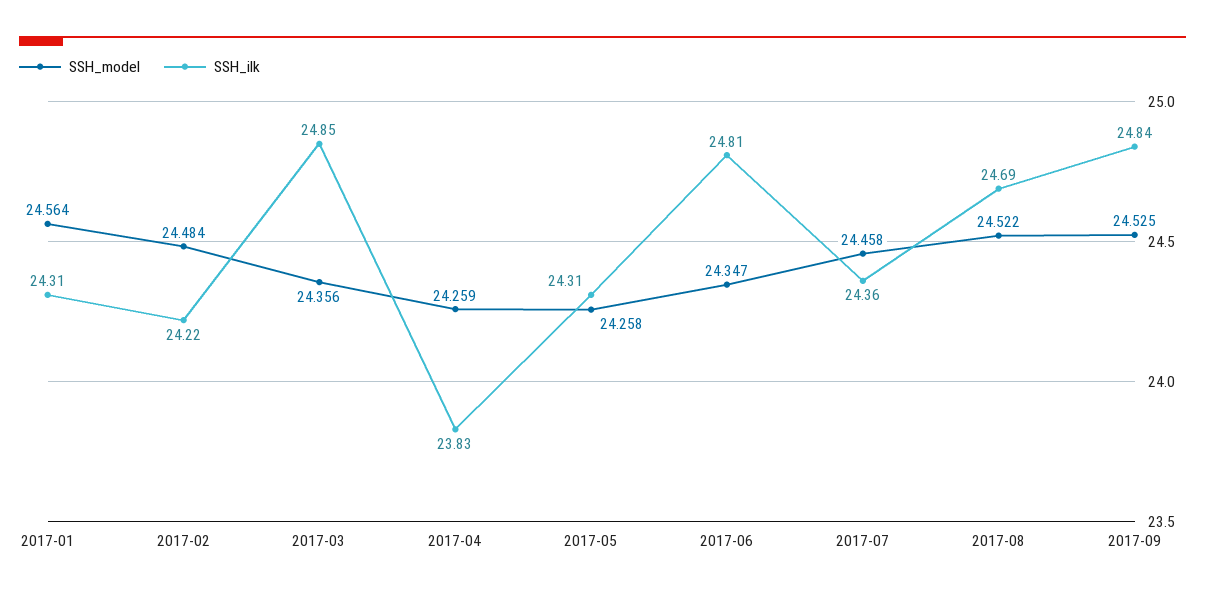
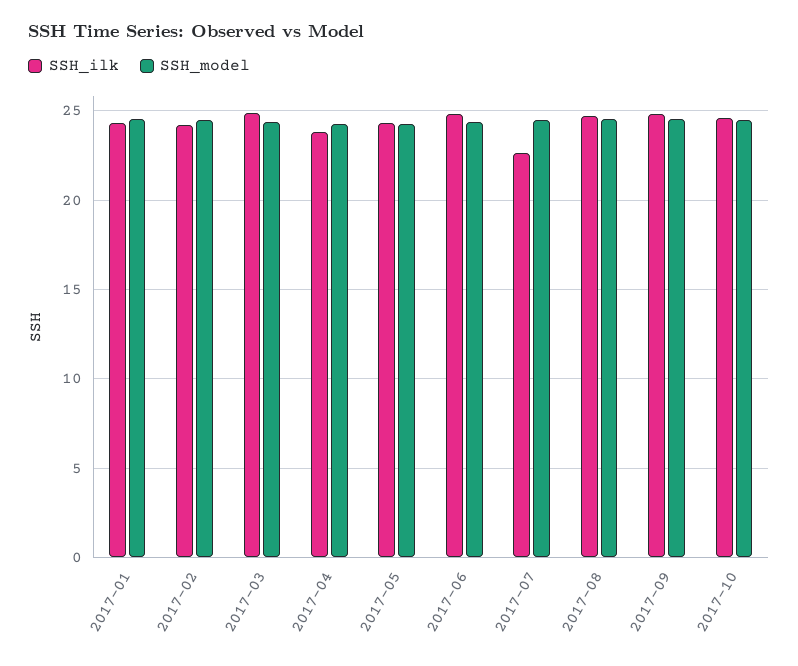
SSH_ilk, 2017-07: 24.36 -> 22.5
SSH_ilk, 2017-10: none -> 24.5
SSH_model, 2017-10: none -> 24.5

